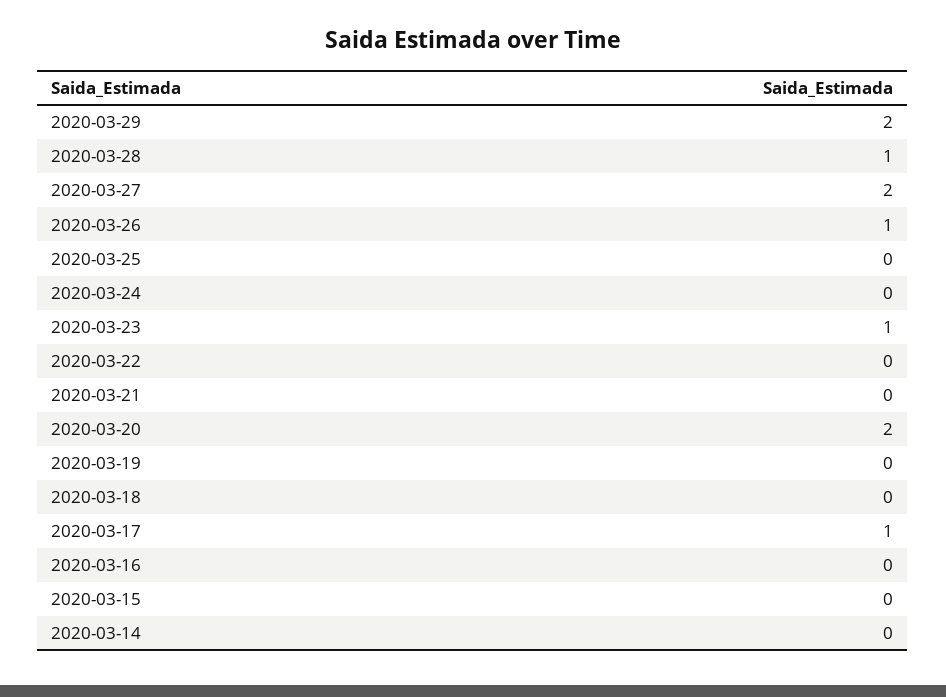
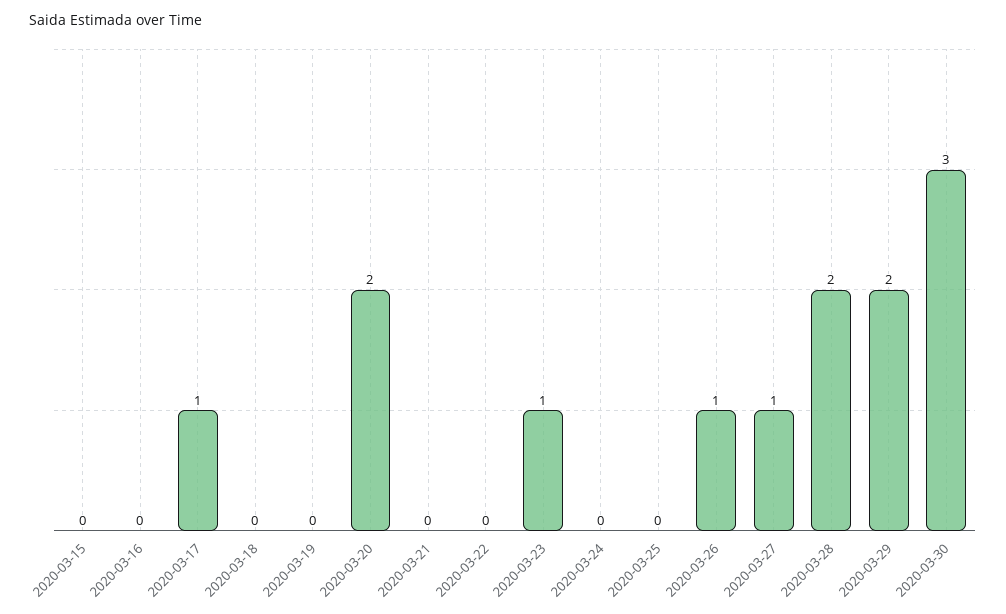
2020-03-28: 1 -> 2
2020-03-27: 2 -> 1
2020-03-14: 0 -> none
2020-03-30: none -> 3

